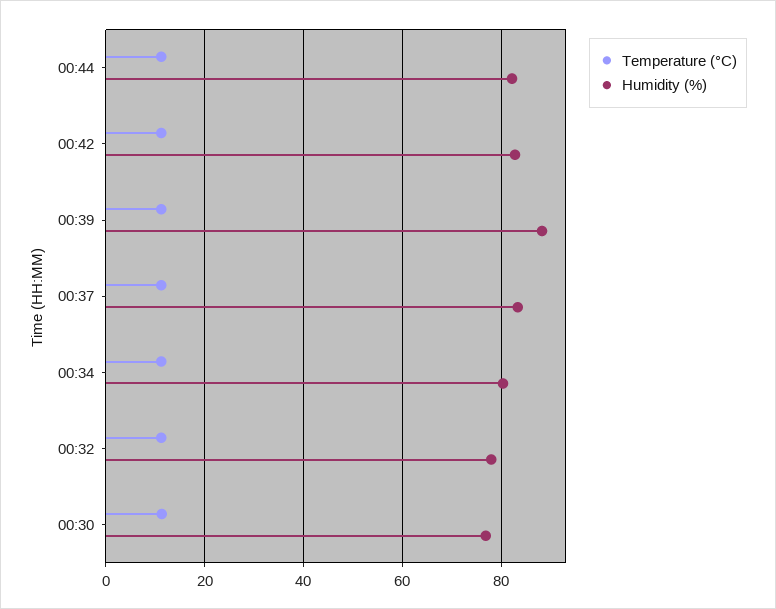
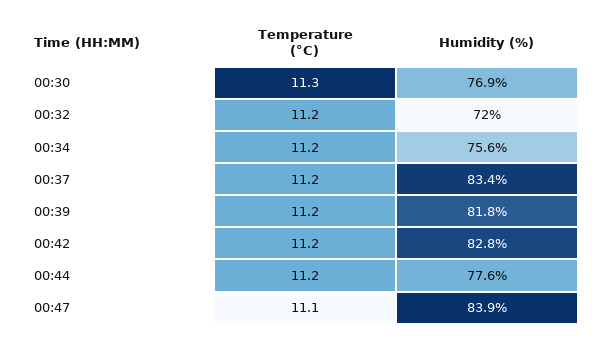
Humidity (%), 00:44: 82 -> 77.6
Humidity (%), 00:39: 88 -> 81.8
Humidity (%), 00:34: 80 -> 75.6
Humidity (%), 00:32: 78 -> 72
Temperature (°C), 00:47: none -> 11.1
Humidity (%), 00:47: none -> 83.9

